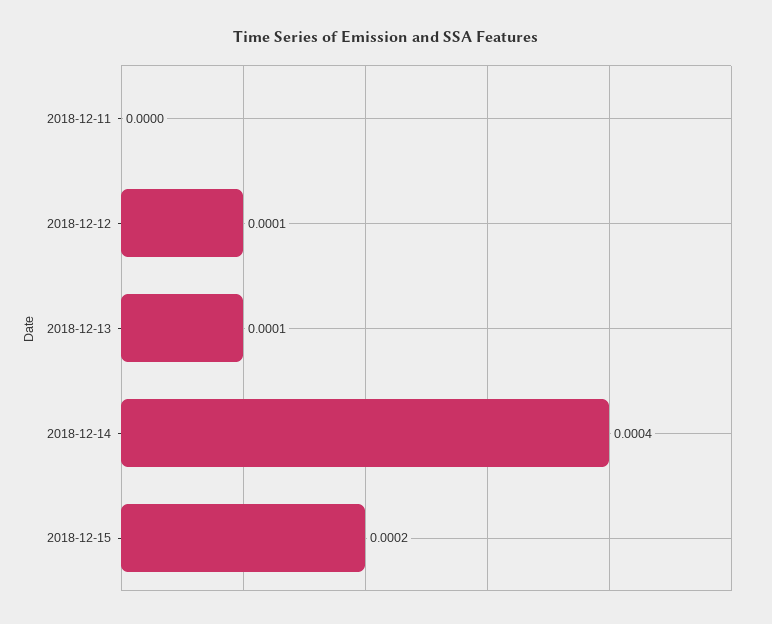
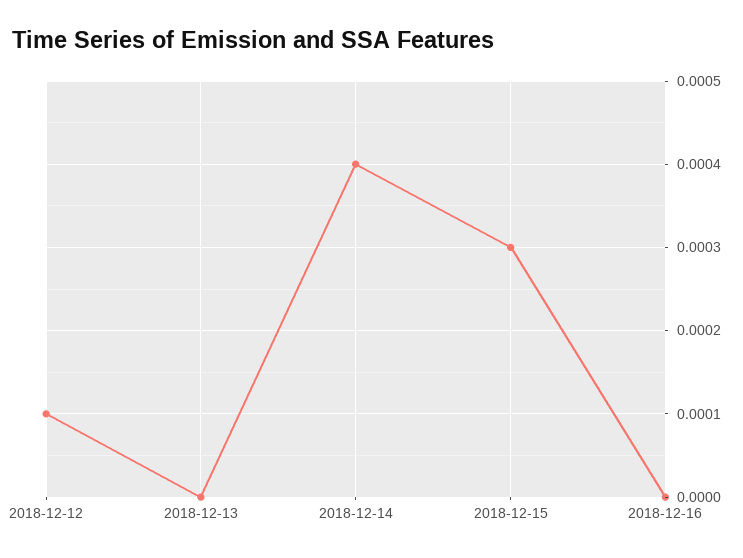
2018-12-11: 0 -> none
2018-12-13: 0.0001 -> 0
2018-12-15: 0.0002 -> 0.0003
2018-12-16: none -> 0

